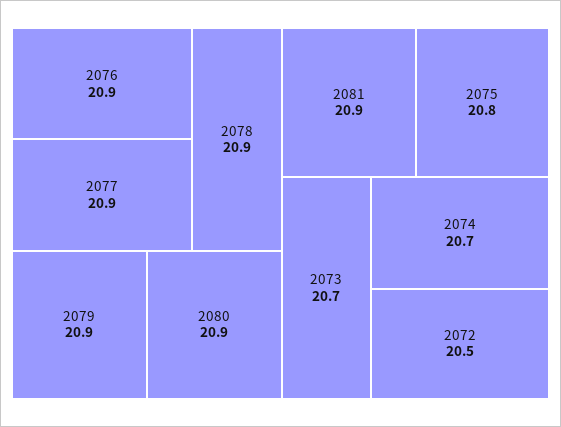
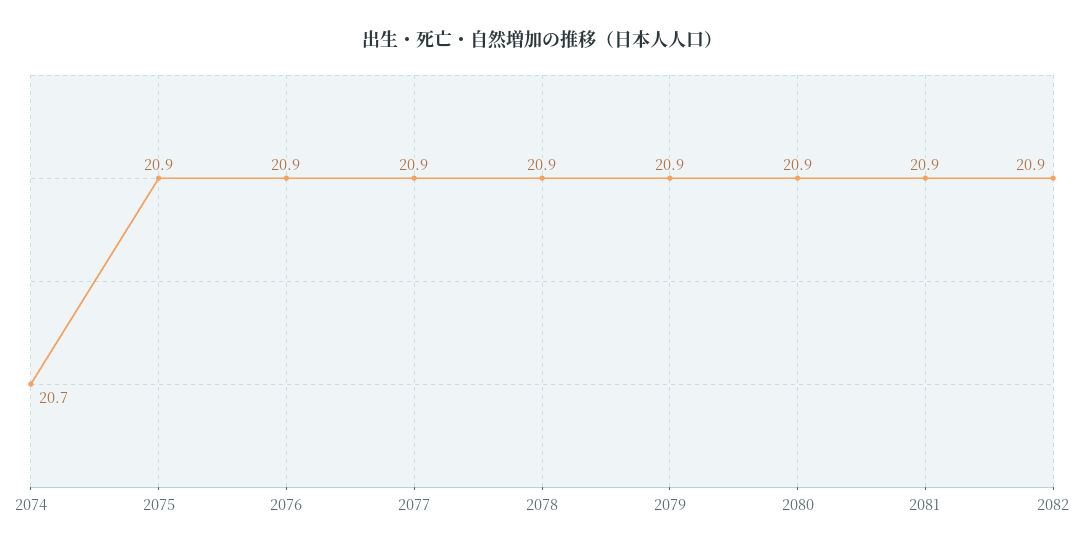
2075: 20.8 -> 20.9
2073: 20.7 -> none
2072: 20.5 -> none
2082: none -> 20.9

